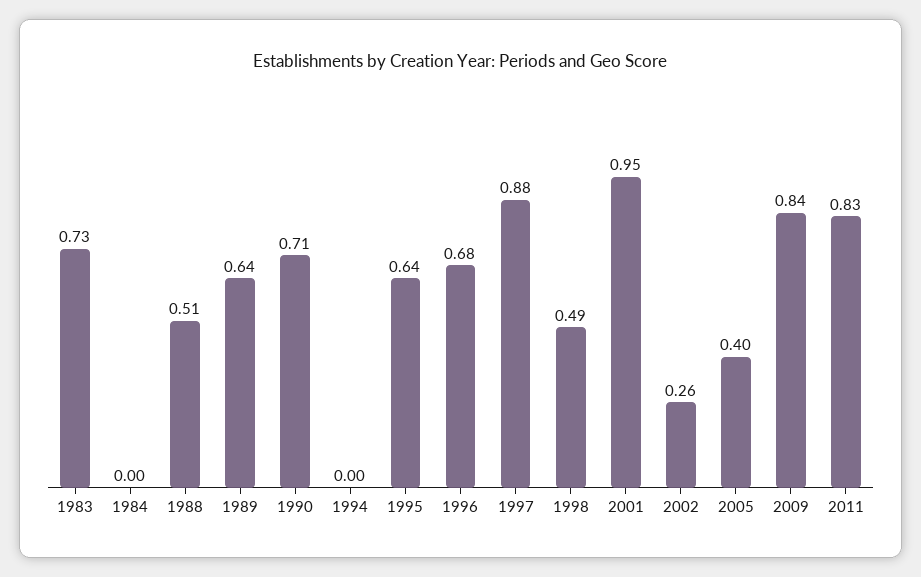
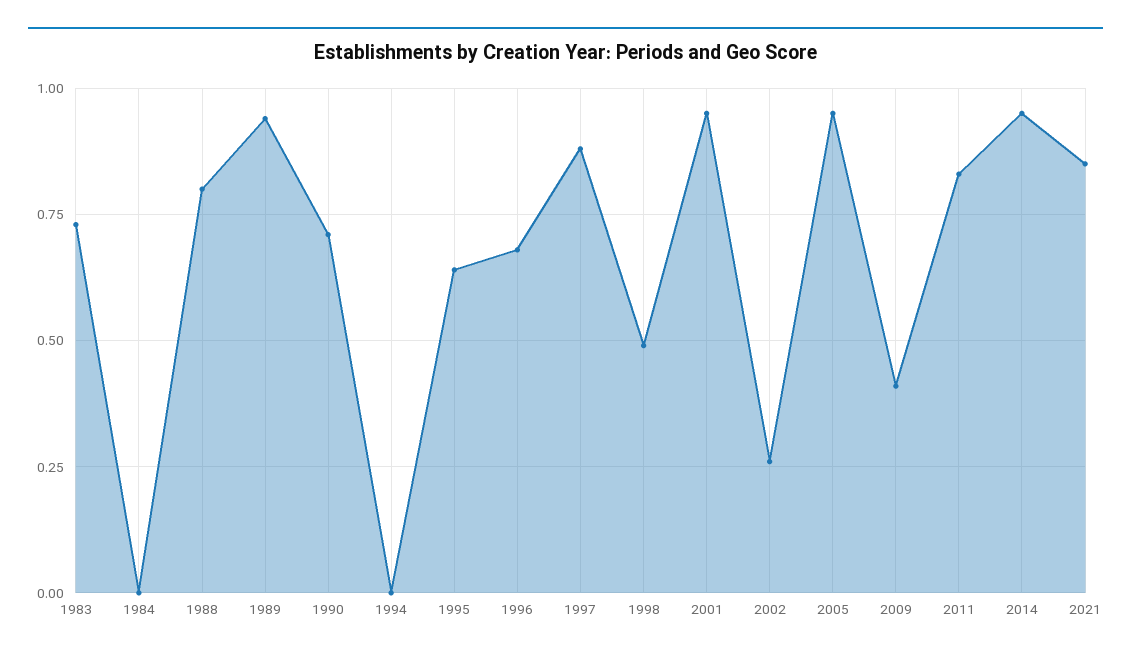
1988: 0.51 -> 0.8
1989: 0.64 -> 0.95
2005: 0.4 -> 0.95
2009: 0.84 -> 0.4
2014: none -> 0.95
2021: none -> 0.85

